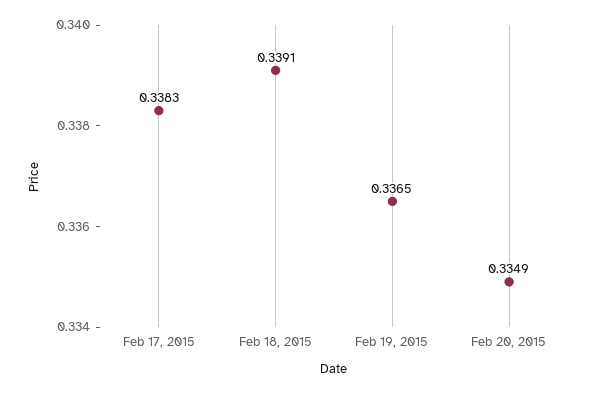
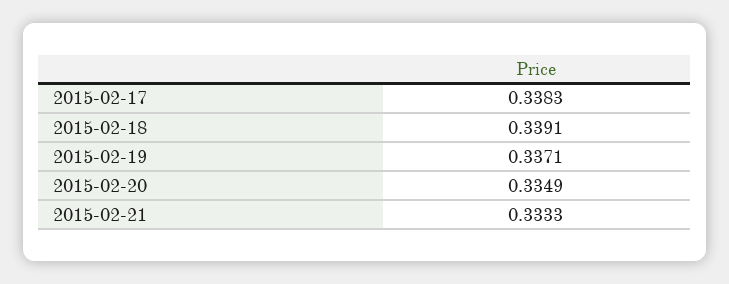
Feb 19, 2015: 0.3365 -> 0.3371
2015-02-21: none -> 0.3333

